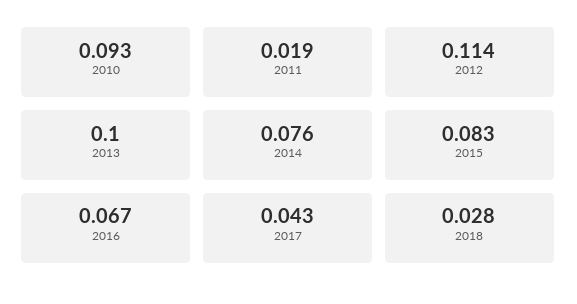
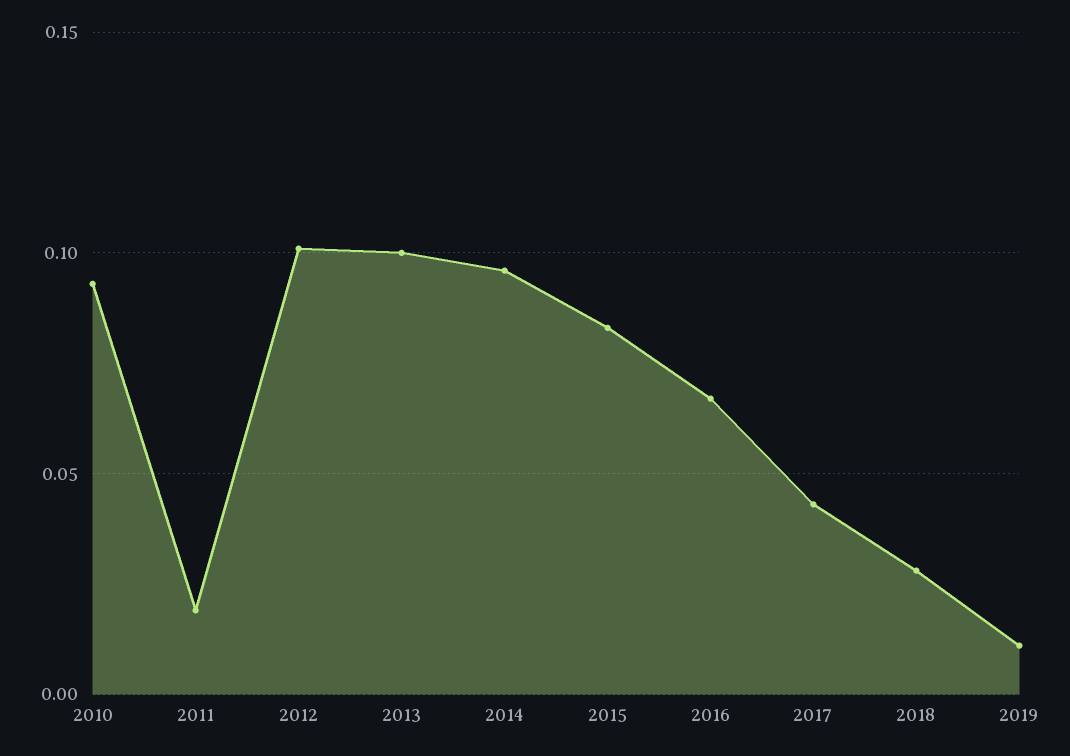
2012: 0.114 -> 0.1
2014: 0.076 -> 0.095
2019: none -> 0.01

